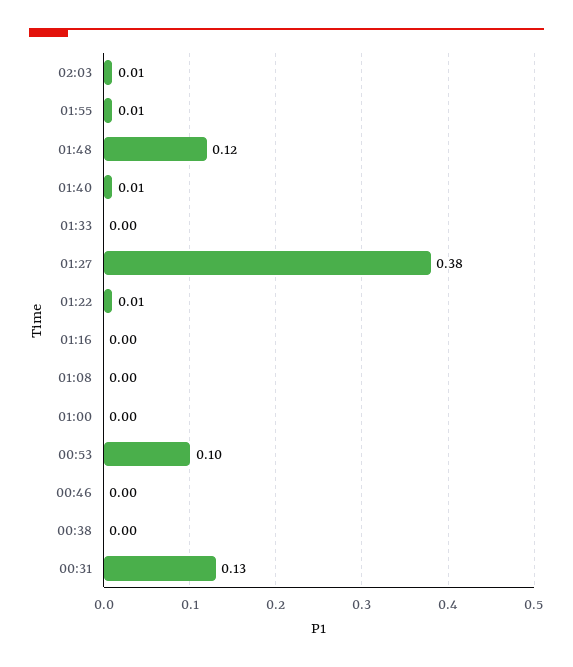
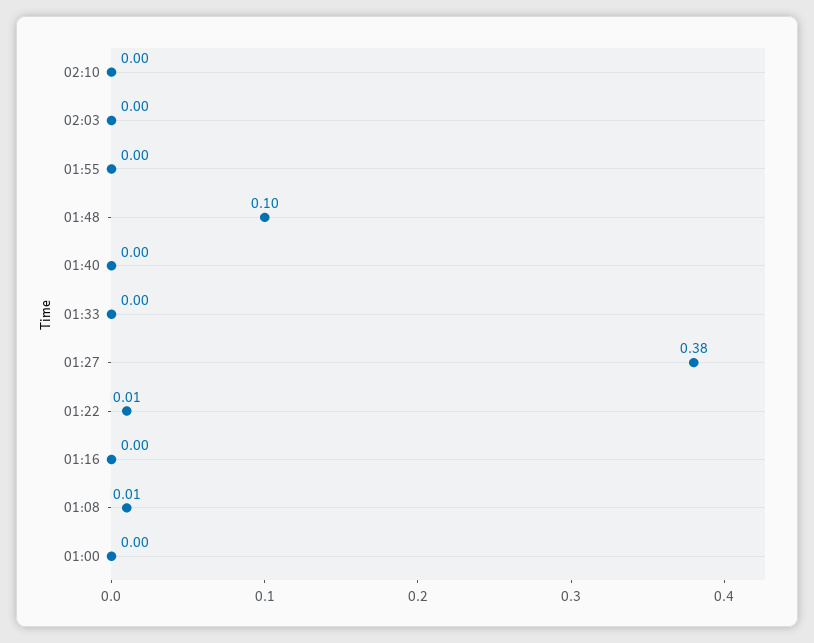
02:03: 0.01 -> 0
01:55: 0.01 -> 0
01:48: 0.12 -> 0.1
01:40: 0.01 -> 0
01:08: 0 -> 0.01
00:53: 0.1 -> none
00:46: 0 -> none
00:38: 0 -> none
00:31: 0.13 -> none
02:10: none -> 0

